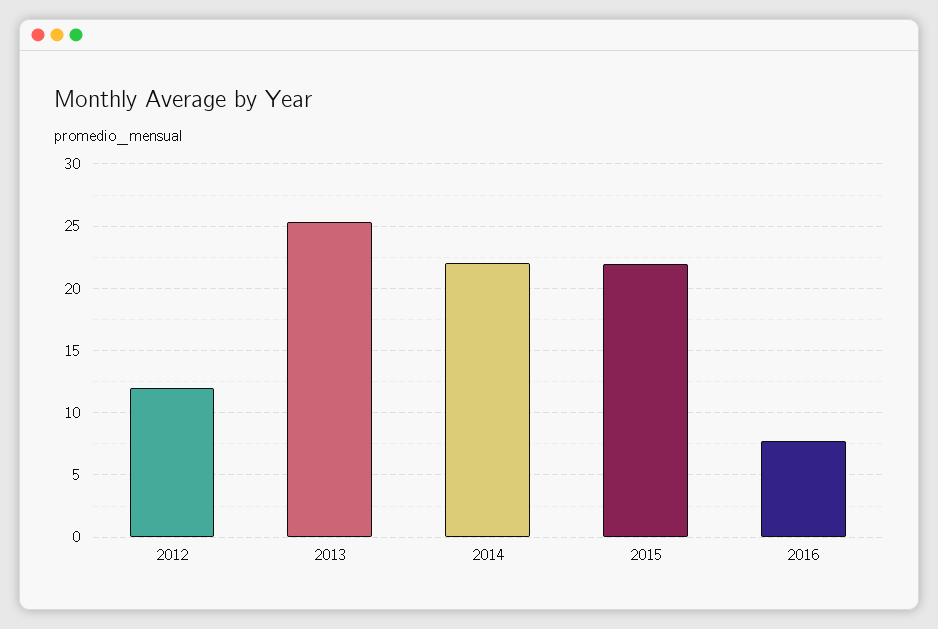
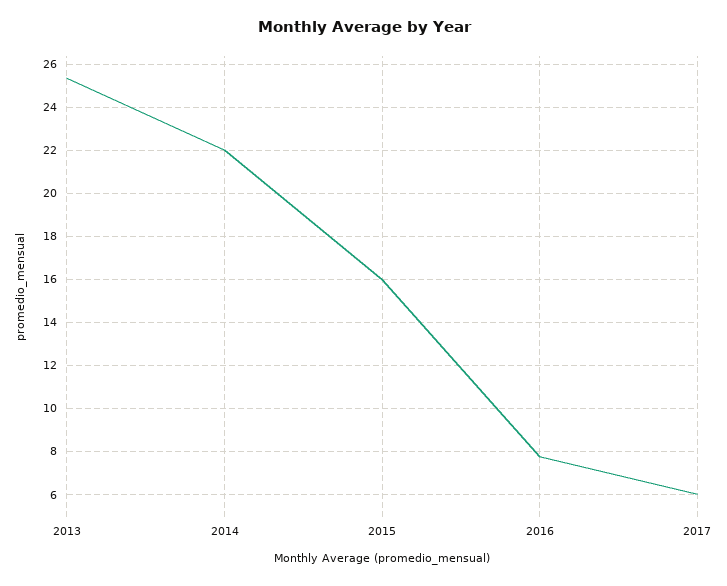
2012: 12 -> none
2015: 22 -> 16
2017: none -> 6

